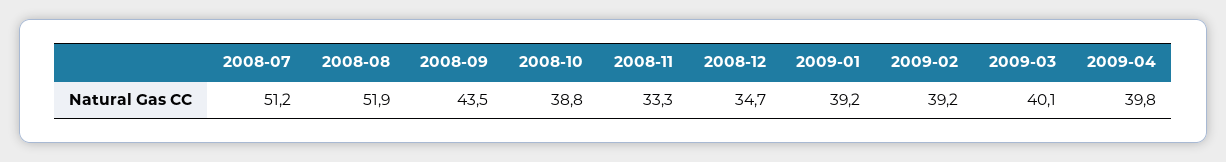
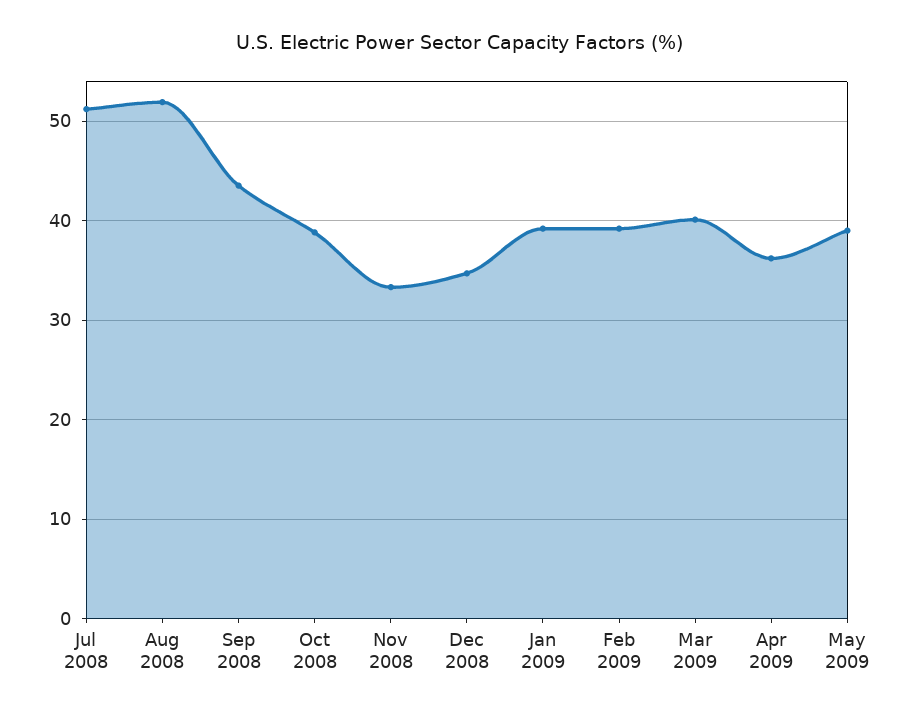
2009-04: 39.8 -> 36
May 2009: none -> 39

